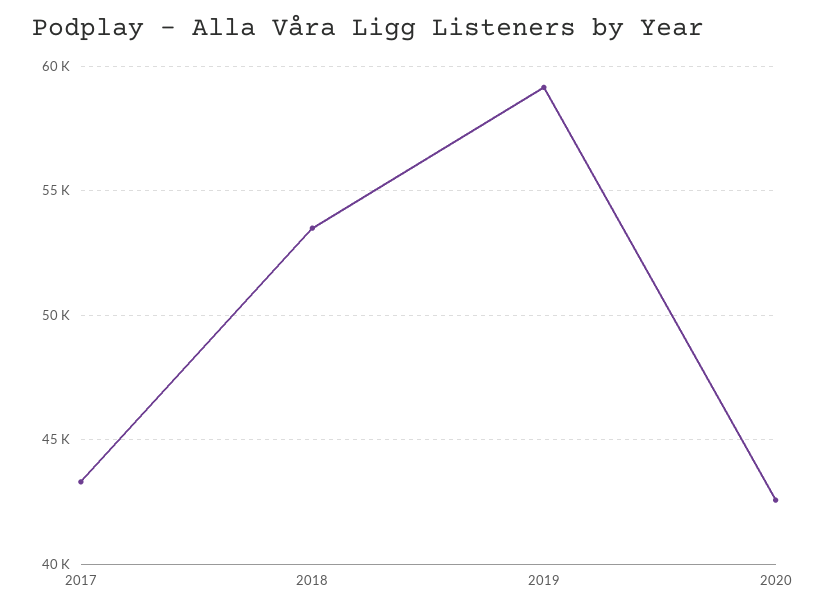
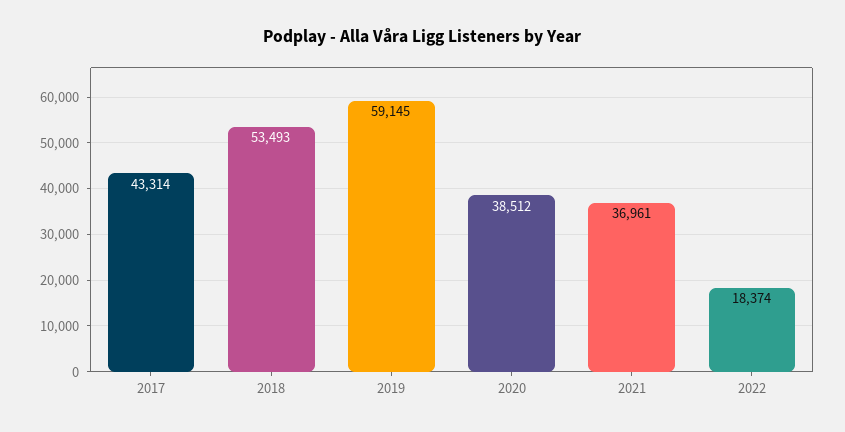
2020: 42500 -> 38512
2021: none -> 36961
2022: none -> 18374

